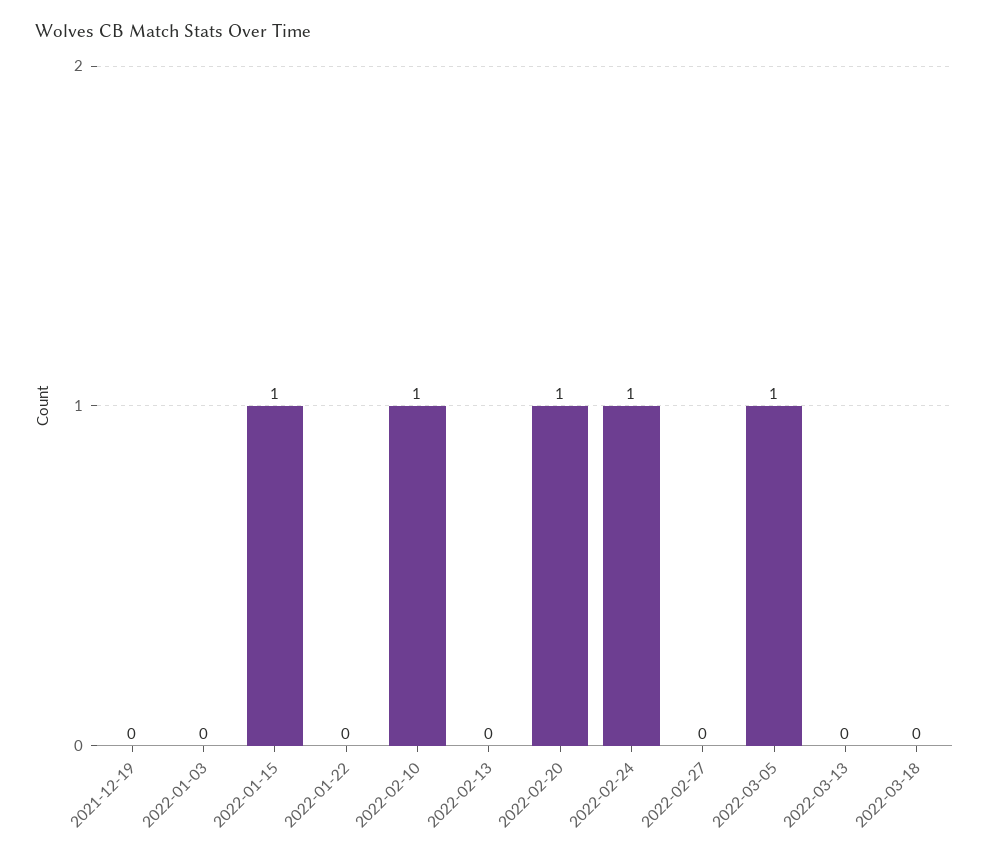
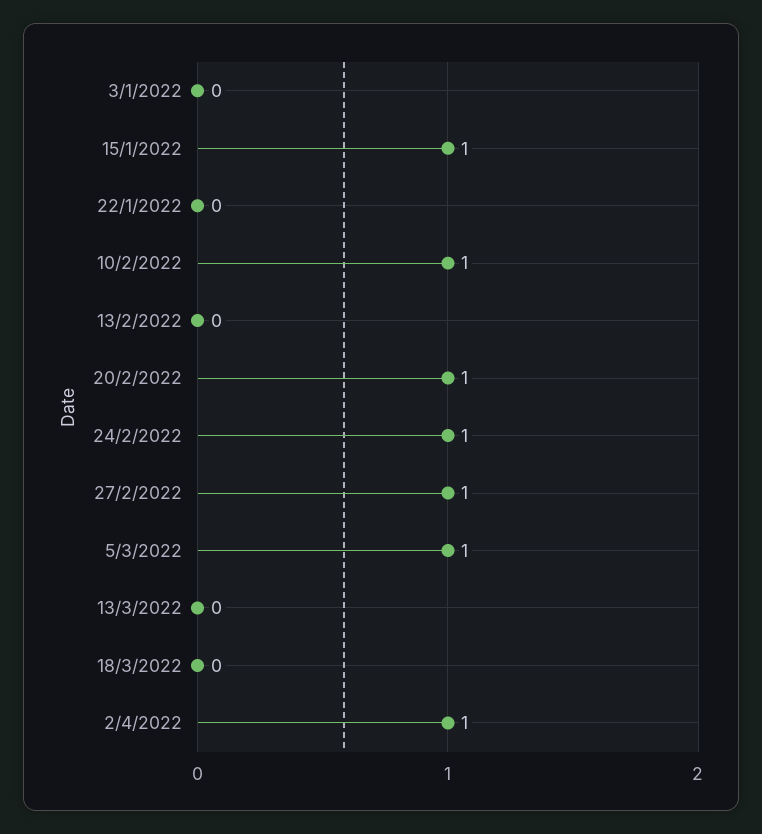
2021-12-19: 0 -> none
2022-02-27: 0 -> 1
2/4/2022: none -> 1

